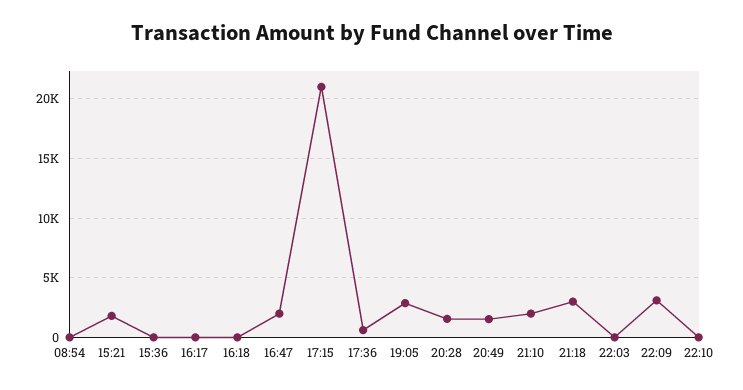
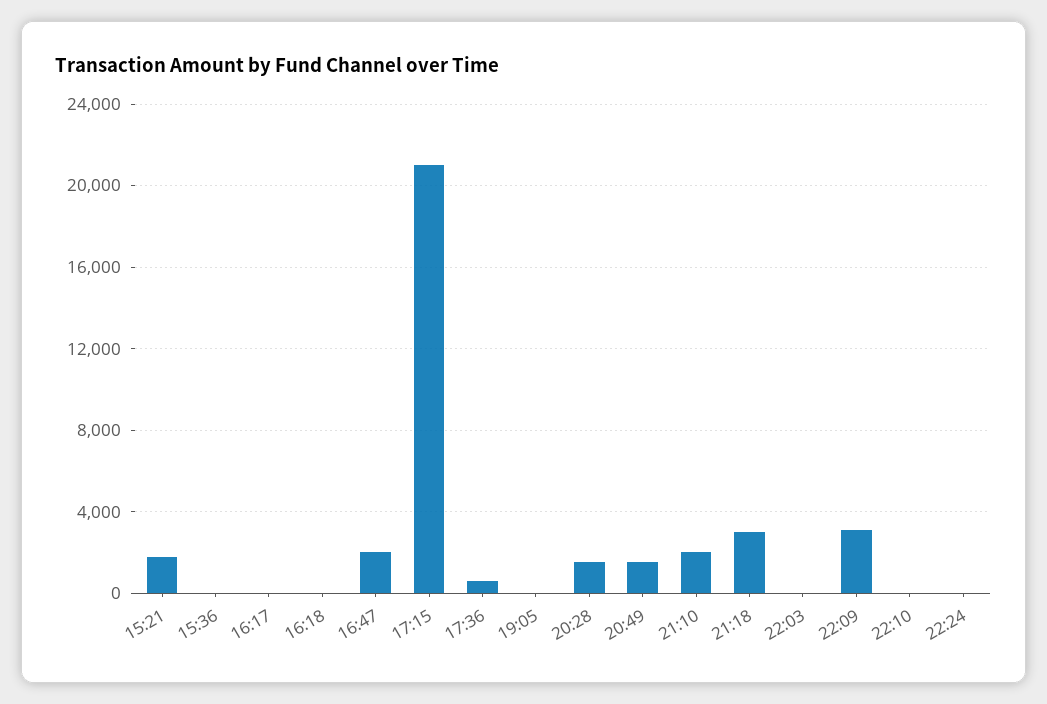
08:54: 0 -> none
19:05: 3000 -> 0
22:24: none -> 0

